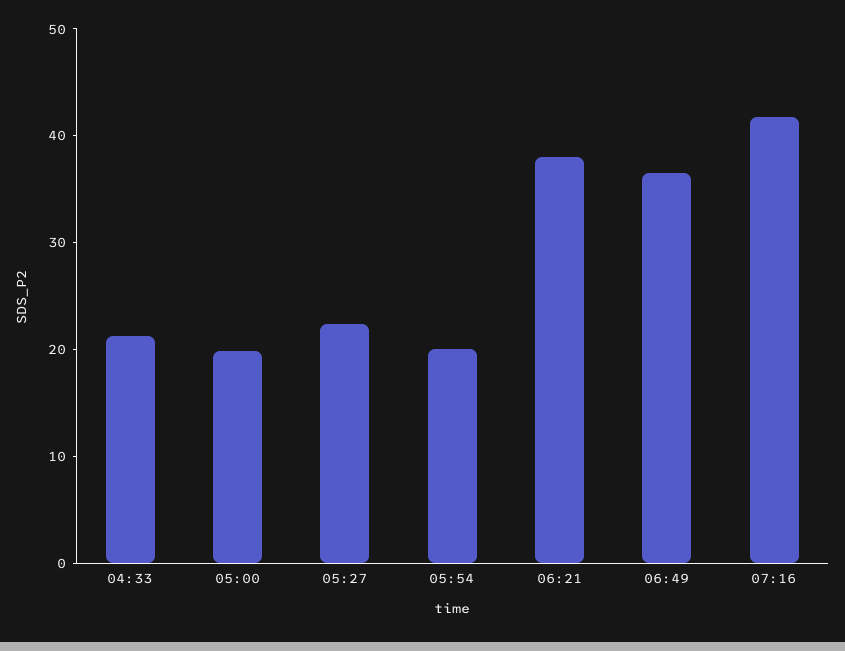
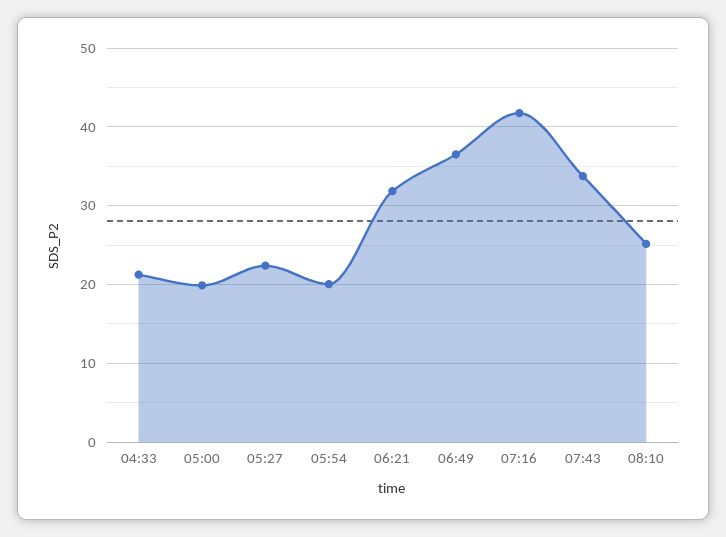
06:21: 38 -> 32
07:43: none -> 34
08:10: none -> 25

